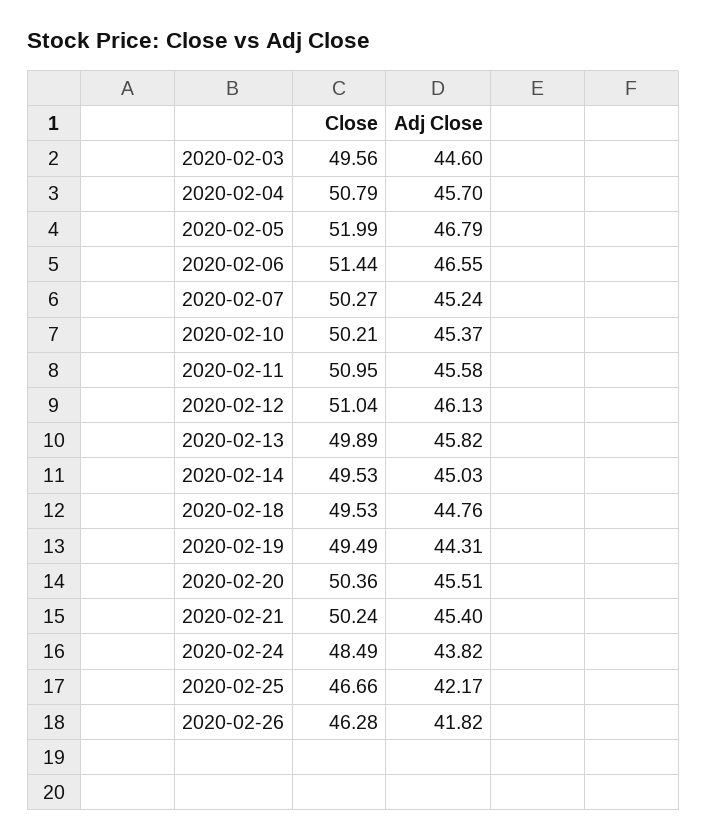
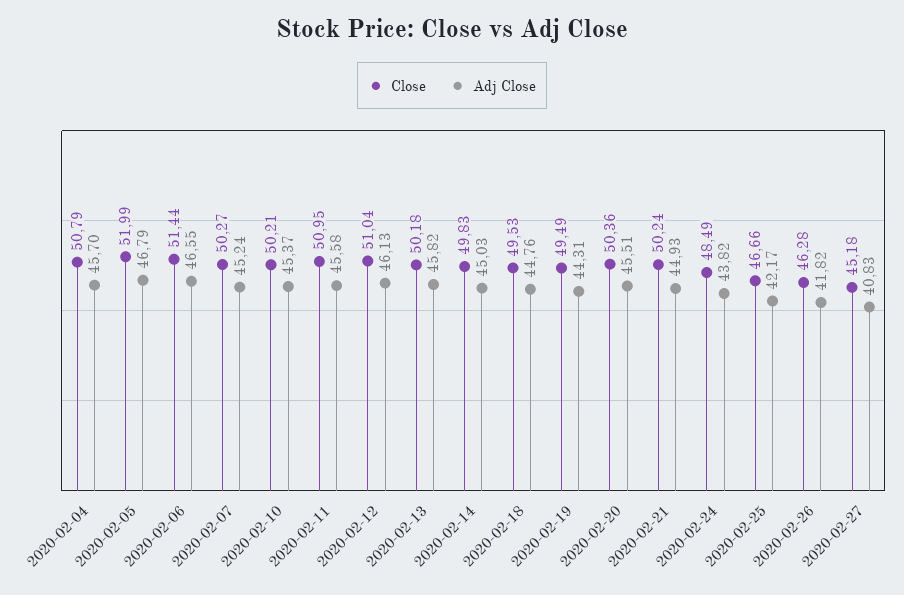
Close, 2020-02-03: 49.56 -> none
Adj Close, 2020-02-03: 44.6 -> none
Close, 2020-02-13: 49.89 -> 50.18
Close, 2020-02-14: 49.53 -> 49.83
Adj Close, 2020-02-21: 45.4 -> 44.93
Close, 2020-02-27: none -> 45.18
Adj Close, 2020-02-27: none -> 40.83

